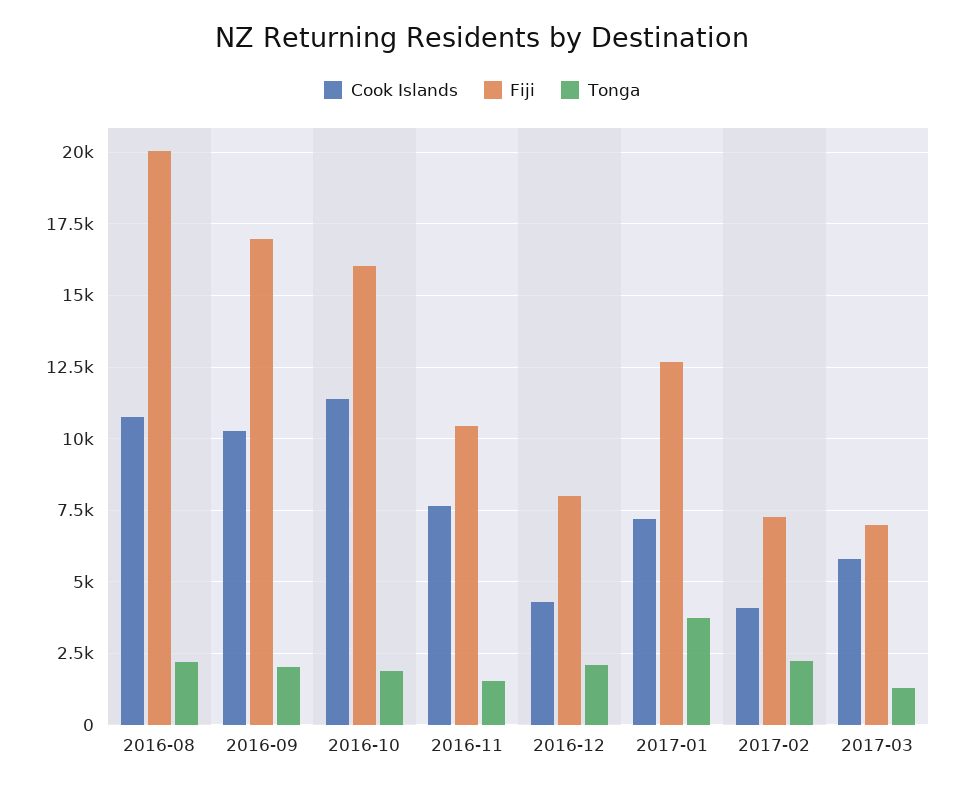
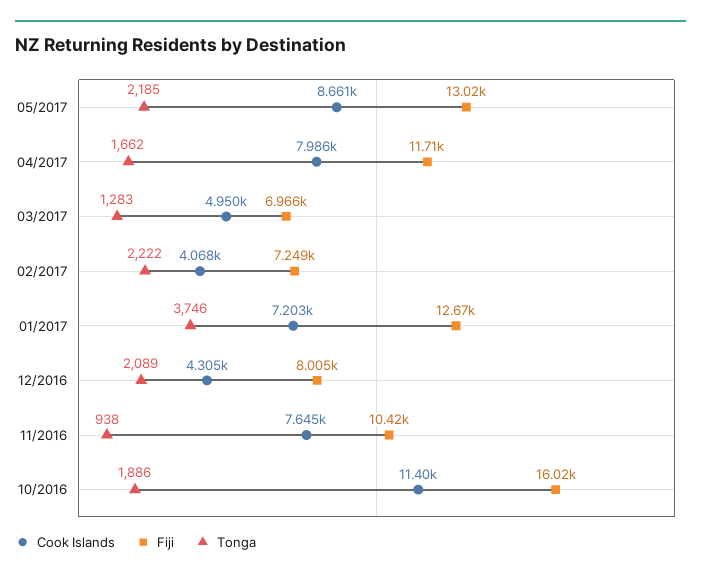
Cook Islands, 2016-08: 10750 -> none
Fiji, 2016-08: 20000 -> none
Tonga, 2016-08: 2250 -> none
Cook Islands, 2016-09: 10250 -> none
Fiji, 2016-09: 17000 -> none
Tonga, 2016-09: 2000 -> none
Tonga, 2016-11: 1500 -> 938
Cook Islands, 2017-03: 5750 -> 4950
Cook Islands, 05/2017: none -> 8661
Fiji, 05/2017: none -> 13020
Tonga, 05/2017: none -> 2185
Cook Islands, 04/2017: none -> 7986
Fiji, 04/2017: none -> 11710
Tonga, 04/2017: none -> 1662

